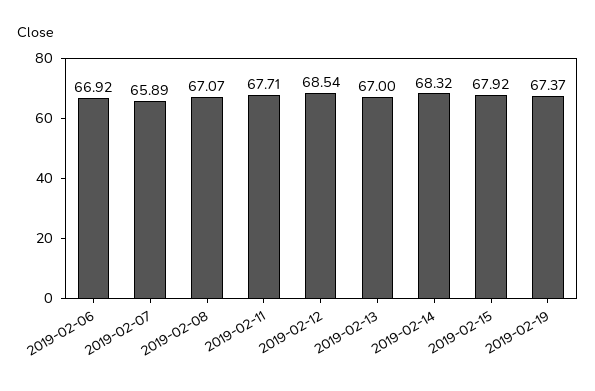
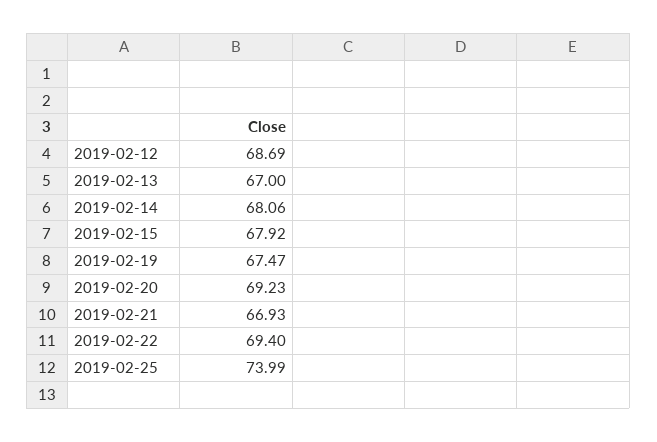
2019-02-06: 66.92 -> none
2019-02-07: 65.89 -> none
2019-02-08: 67.07 -> none
2019-02-11: 67.71 -> none
2019-02-12: 68.54 -> 68.69
2019-02-14: 68.32 -> 68.06
2019-02-19: 67.37 -> 67.47
2019-02-20: none -> 69.23
2019-02-21: none -> 66.93
2019-02-22: none -> 69.4
2019-02-25: none -> 73.99

